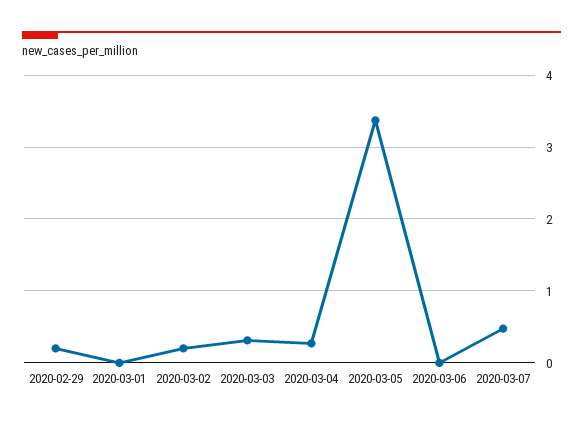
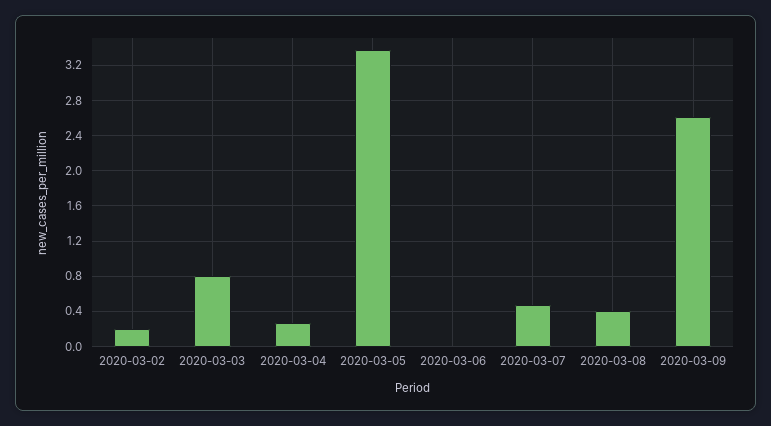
2020-02-29: 0.2 -> none
2020-03-01: 0 -> none
2020-03-03: 0.3 -> 0.8
2020-03-08: none -> 0.4
2020-03-09: none -> 2.6

